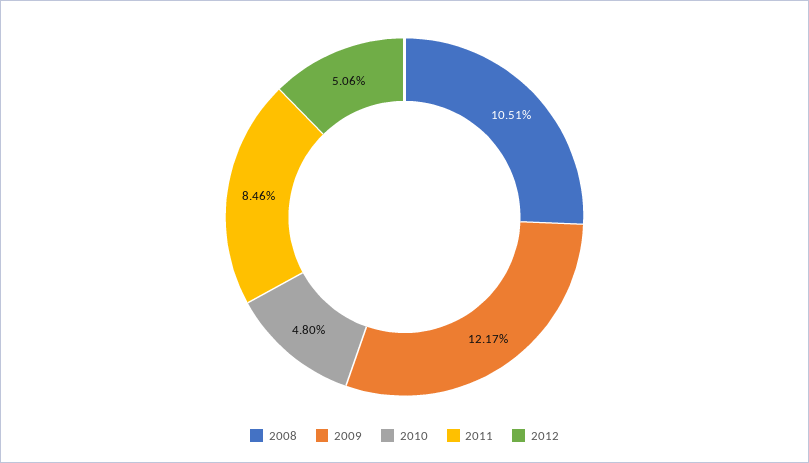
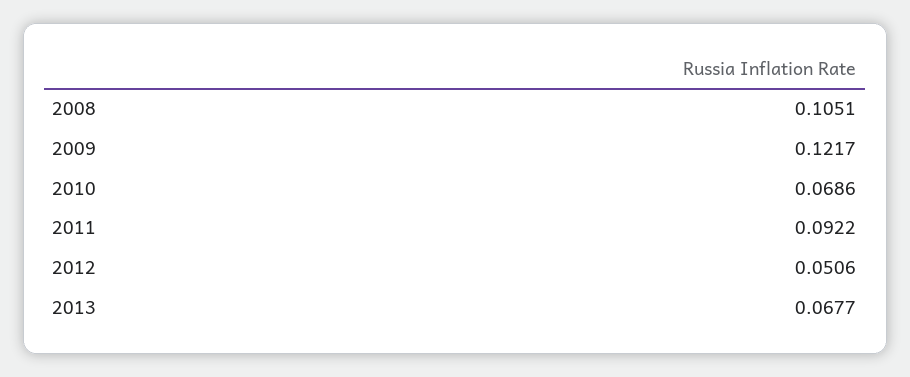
2010: 0.048 -> 0.0686
2011: 0.0846 -> 0.0922
2013: none -> 0.0677

